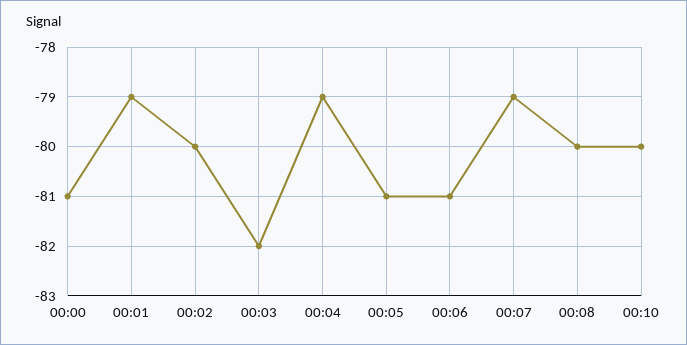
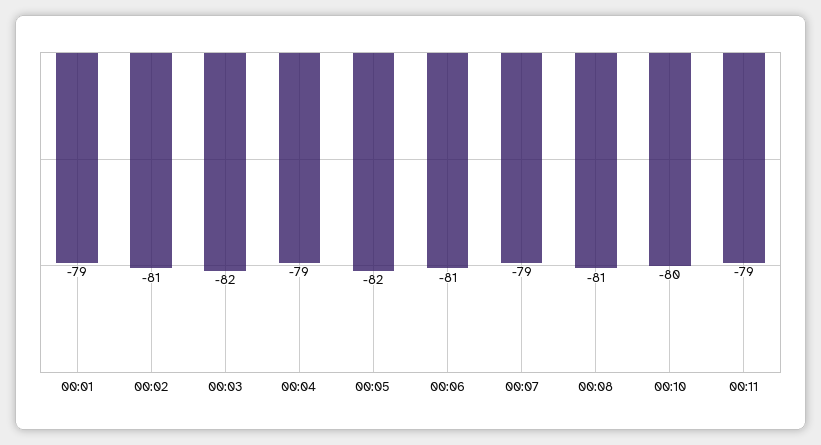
00:00: -81 -> none
00:02: -80 -> -81
00:05: -81 -> -82
00:08: -80 -> -81
00:11: none -> -79

